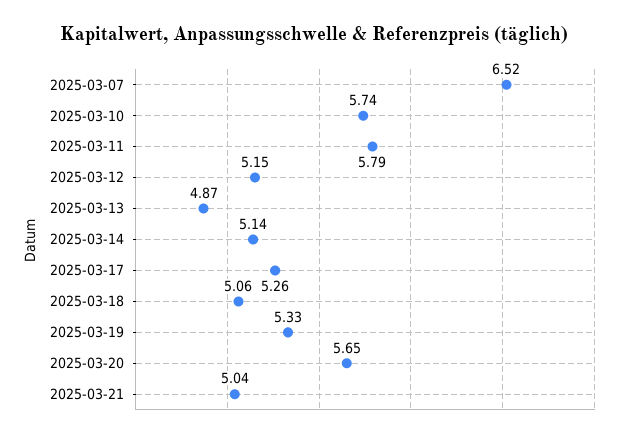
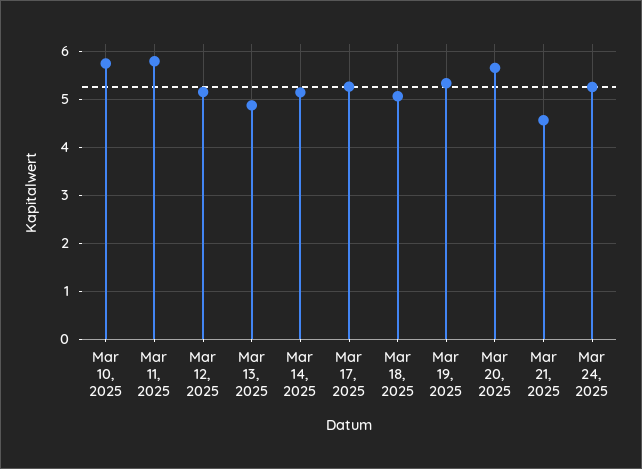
2025-03-07: 6.52 -> none
2025-03-21: 5.04 -> 4.6
Mar 24, 2025: none -> 5.2

